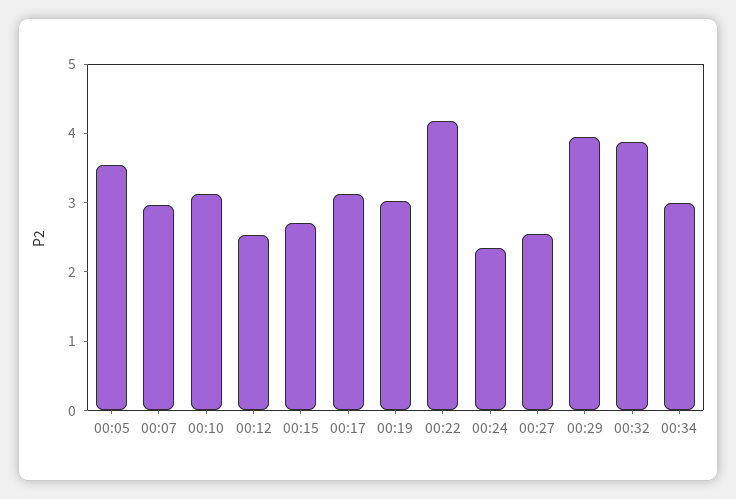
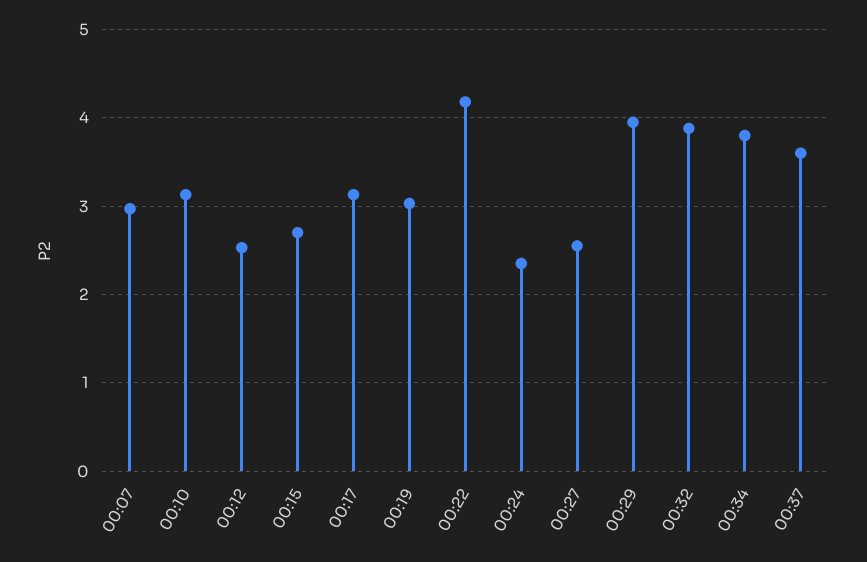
00:05: 3.6 -> none
00:34: 3 -> 3.8
00:37: none -> 3.6

